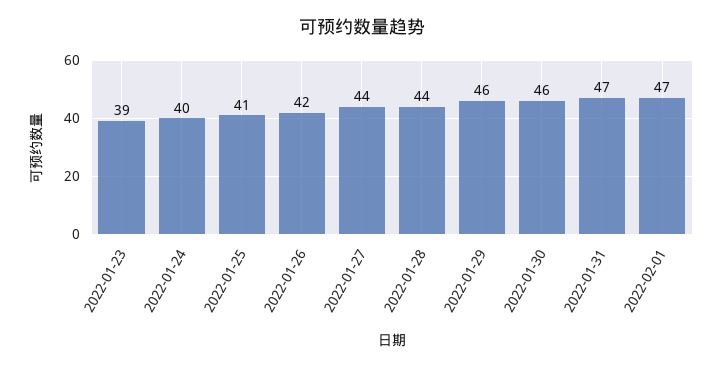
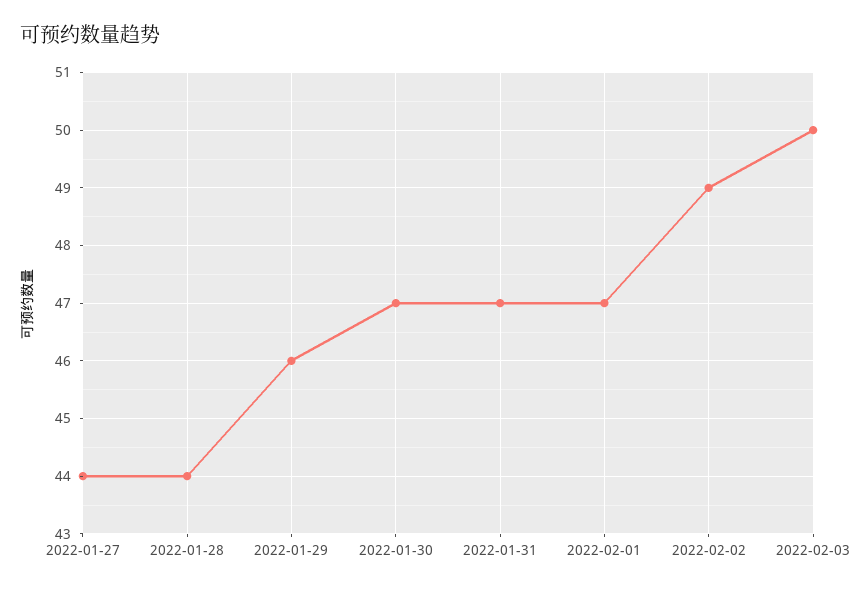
2022-01-23: 39 -> none
2022-01-24: 40 -> none
2022-01-25: 41 -> none
2022-01-26: 42 -> none
2022-01-30: 46 -> 47
2022-02-02: none -> 49
2022-02-03: none -> 50

